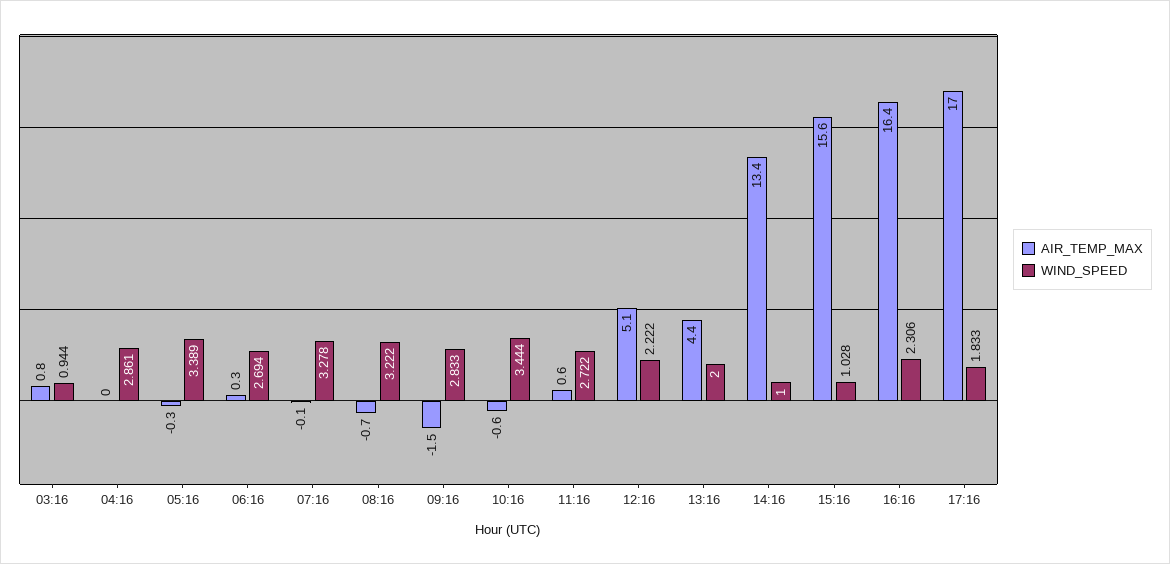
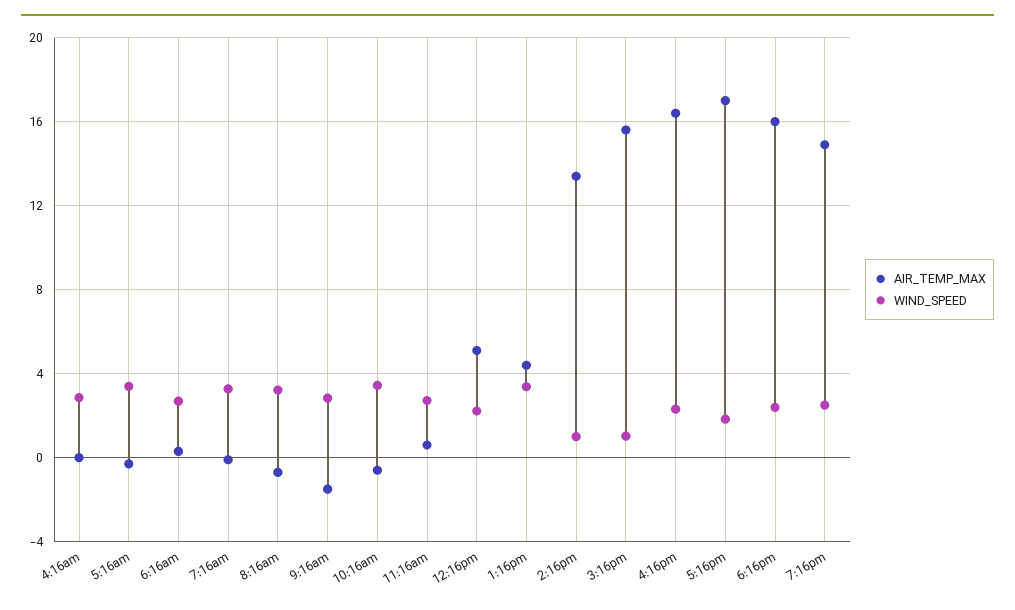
AIR_TEMP_MAX, 03:16: 0.8 -> none
WIND_SPEED, 03:16: 0.944 -> none
WIND_SPEED, 13:16: 2 -> 3.5
AIR_TEMP_MAX, 6:16pm: none -> 16
WIND_SPEED, 6:16pm: none -> 2.5
AIR_TEMP_MAX, 7:16pm: none -> 15
WIND_SPEED, 7:16pm: none -> 2.5

